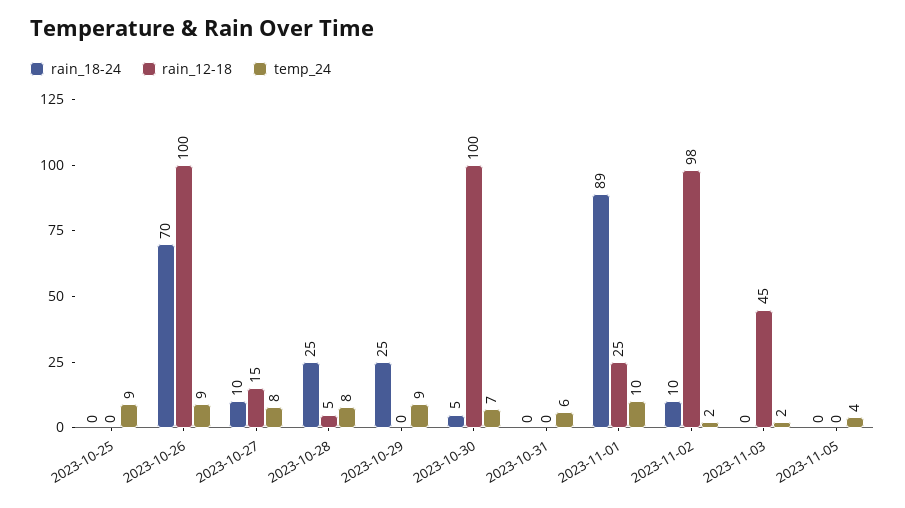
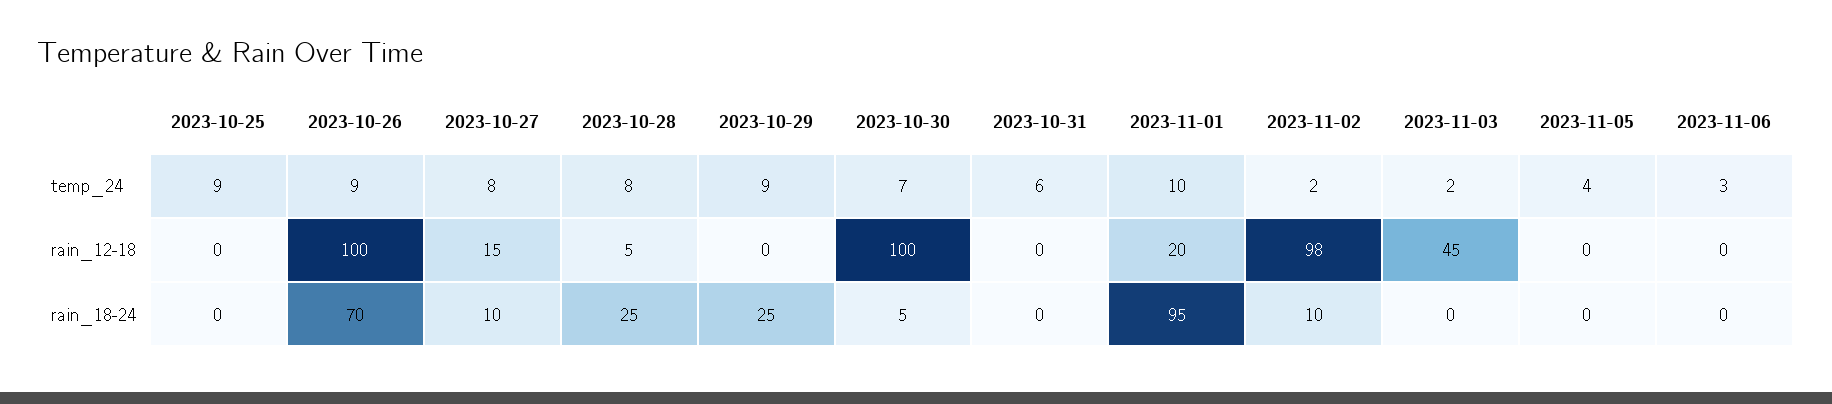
rain_18-24, 2023-11-01: 89 -> 95
rain_12-18, 2023-11-01: 25 -> 20
temp_24, 2023-11-06: none -> 3
rain_12-18, 2023-11-06: none -> 0
rain_18-24, 2023-11-06: none -> 0

